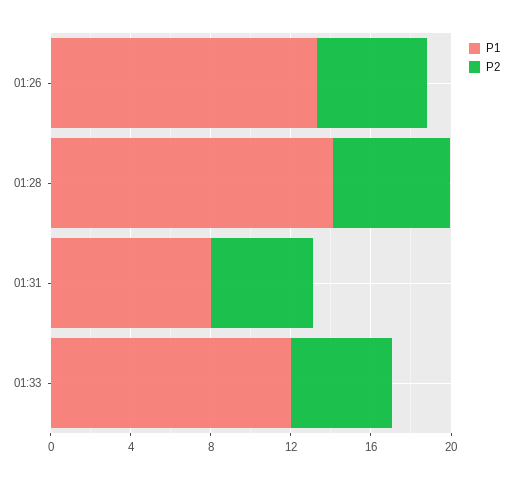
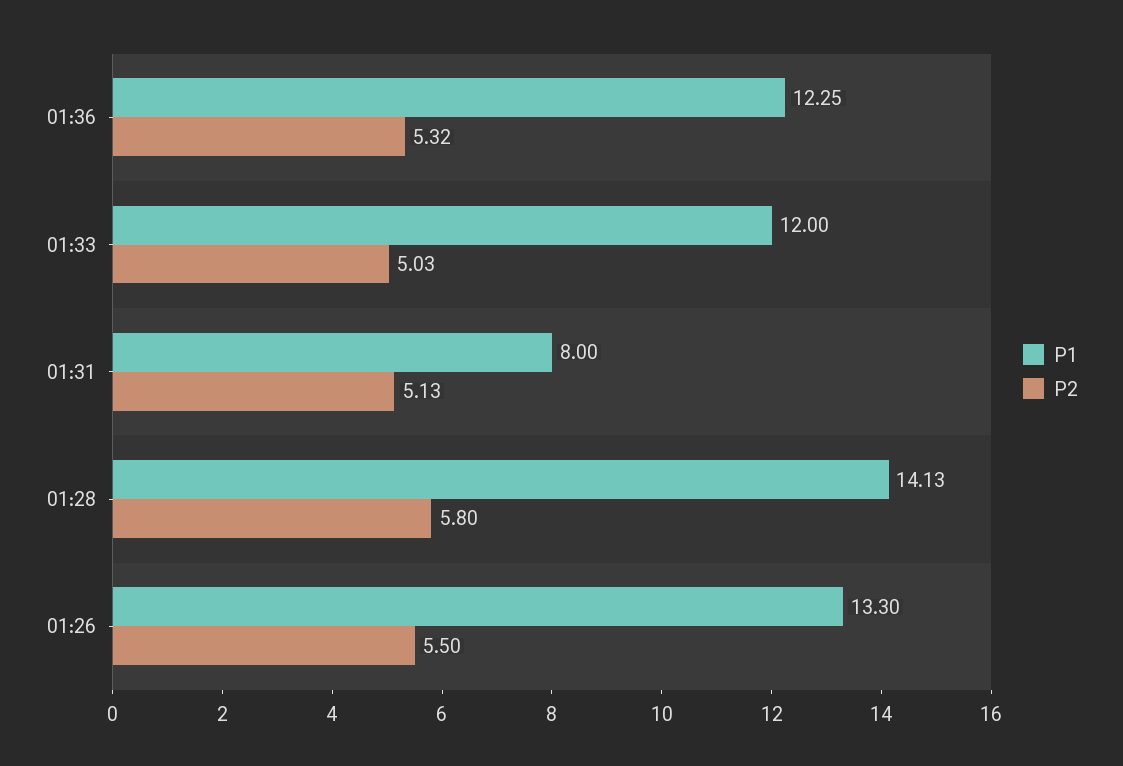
P1, 01:36: none -> 12.25
P2, 01:36: none -> 5.32

